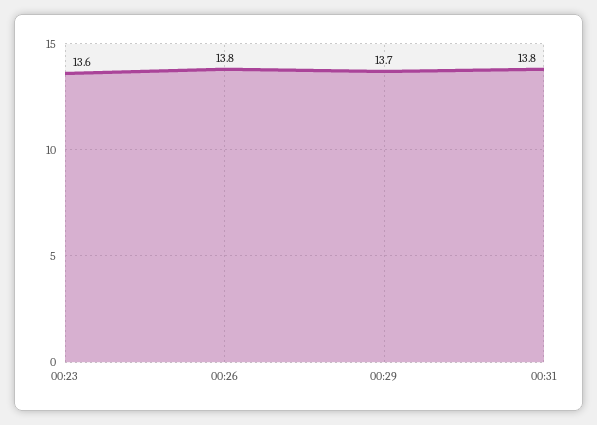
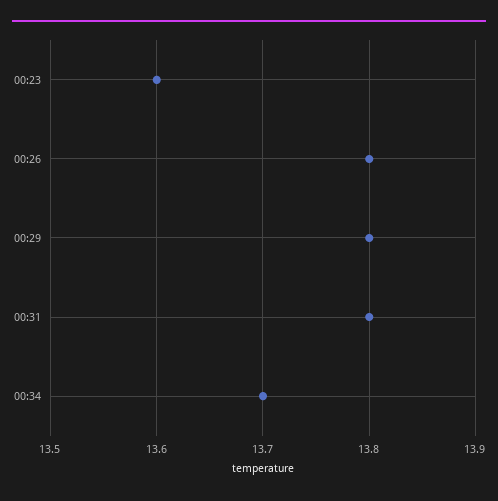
00:29: 13.7 -> 13.8
00:34: none -> 13.7

